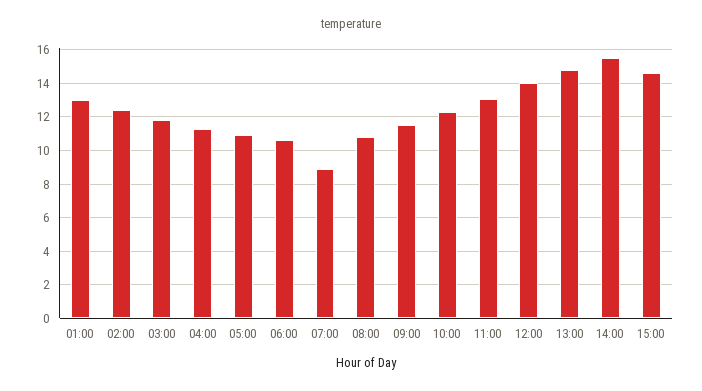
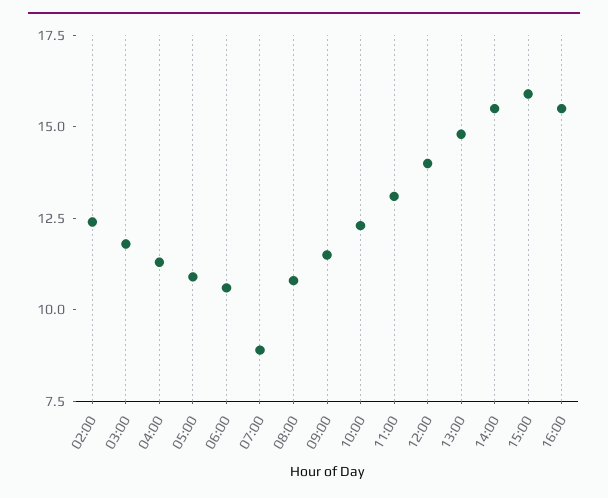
01:00: 13 -> none
15:00: 14.5 -> 16
16:00: none -> 15.5

